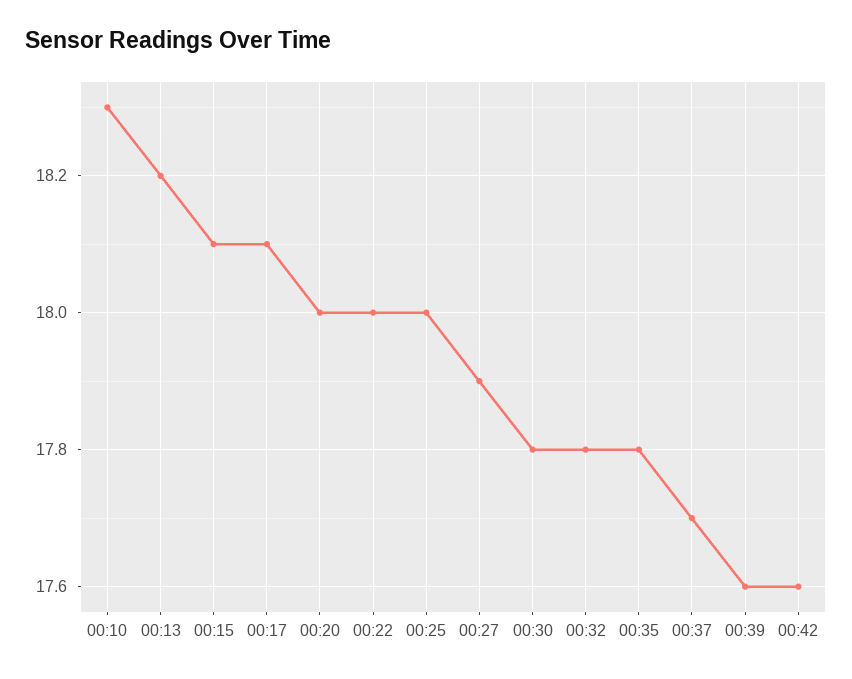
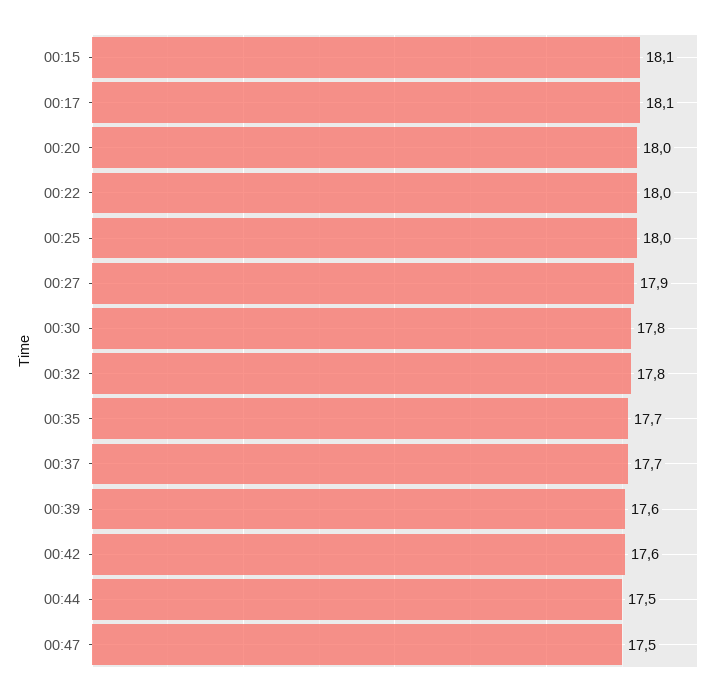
00:10: 18.3 -> none
00:13: 18.2 -> none
00:35: 17.8 -> 17.7
00:44: none -> 17.5
00:47: none -> 17.5

